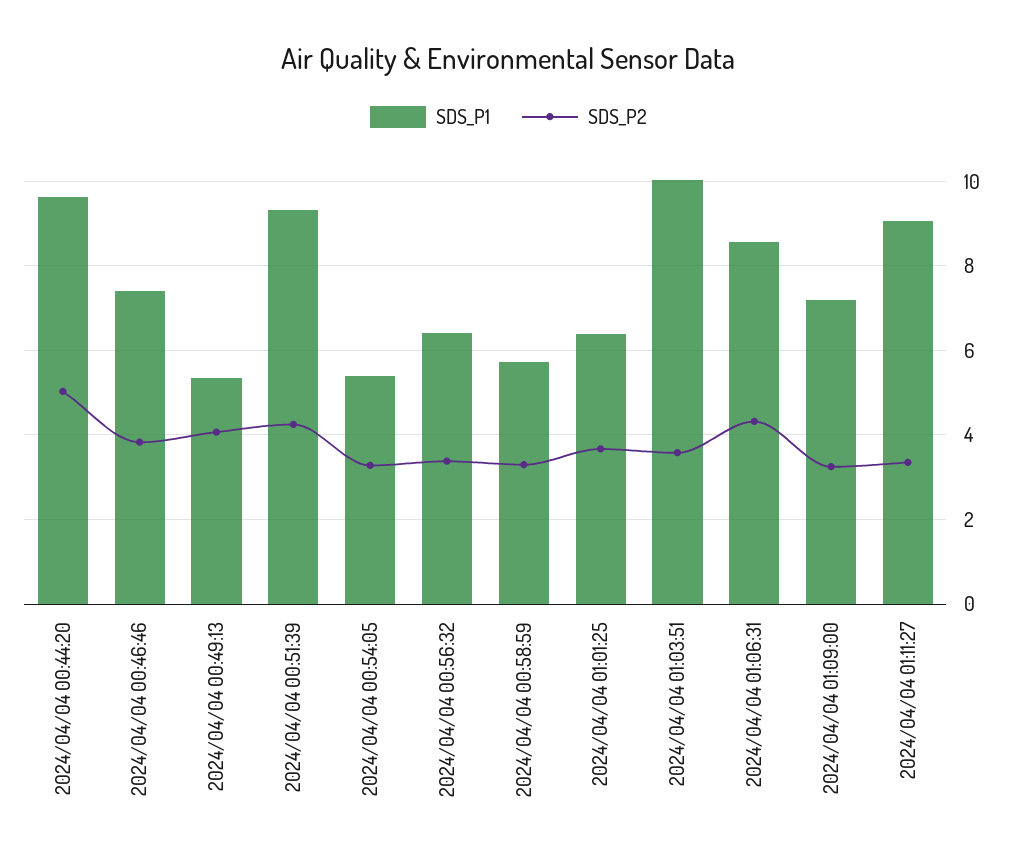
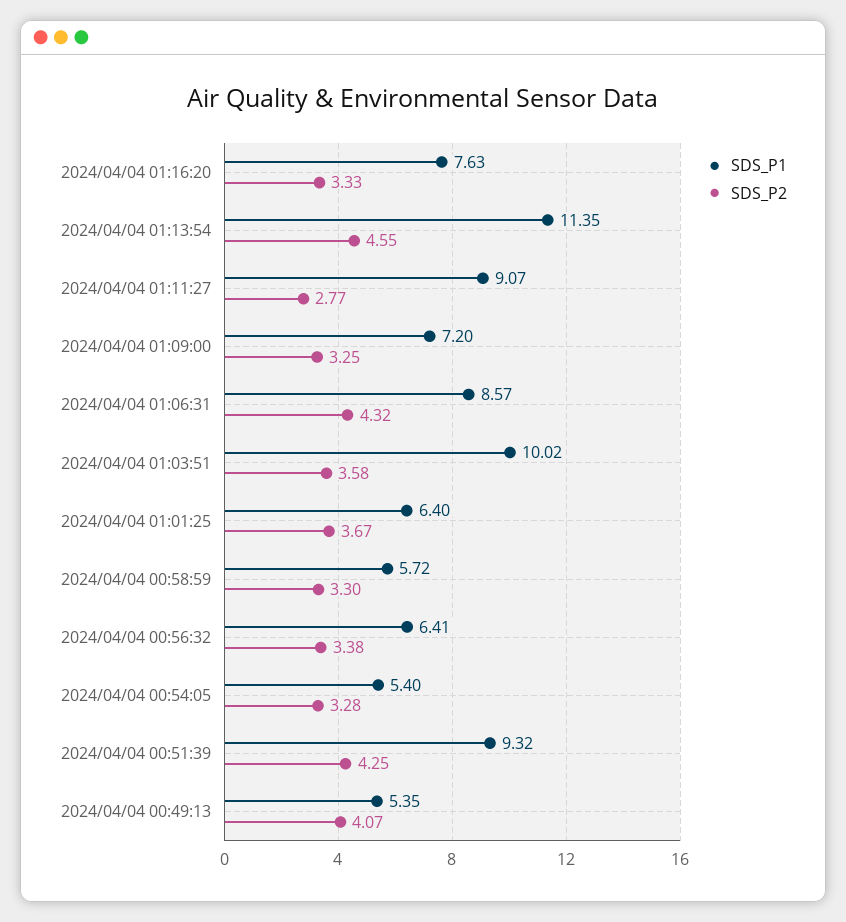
SDS_P1, 2024/04/04 00:44:20: 9.6 -> none
SDS_P2, 2024/04/04 00:44:20: 5 -> none
SDS_P1, 2024/04/04 00:46:46: 7.4 -> none
SDS_P2, 2024/04/04 00:46:46: 3.8 -> none
SDS_P2, 2024/04/04 01:11:27: 3.4 -> 2.77
SDS_P1, 2024/04/04 01:16:20: none -> 7.63
SDS_P2, 2024/04/04 01:16:20: none -> 3.33
SDS_P1, 2024/04/04 01:13:54: none -> 11.35
SDS_P2, 2024/04/04 01:13:54: none -> 4.55

